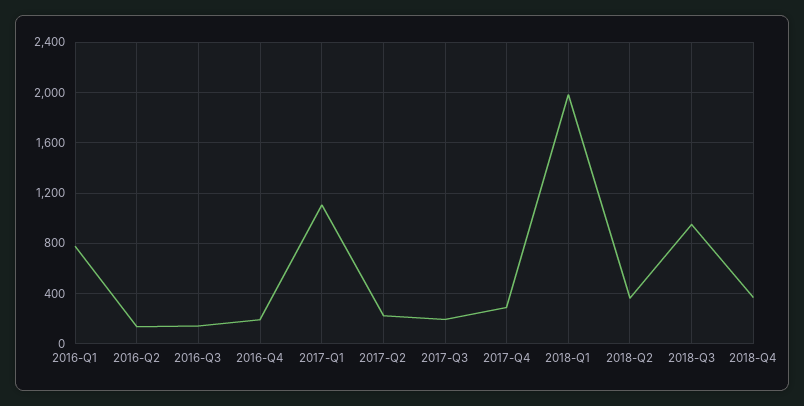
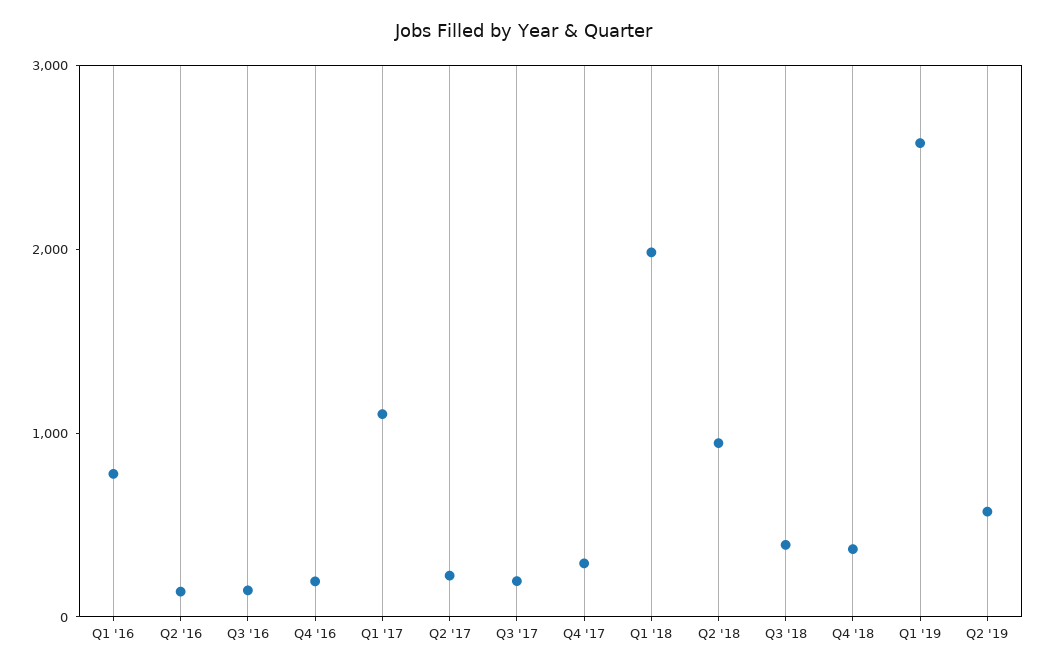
2018-Q2: 350 -> 1000
2018-Q3: 950 -> 400
Q1 '19: none -> 2600
Q2 '19: none -> 600

